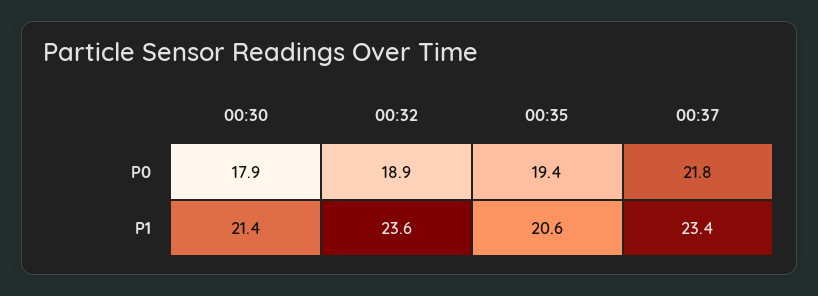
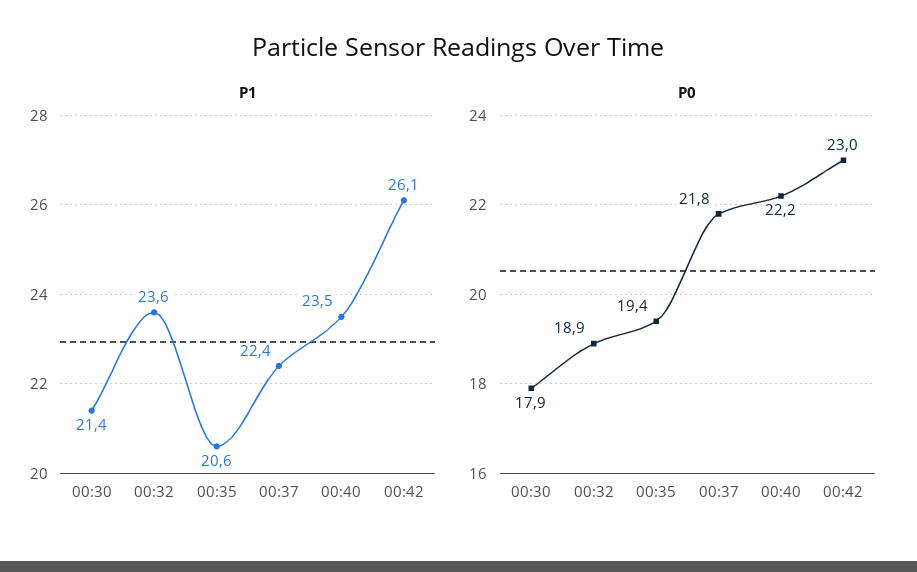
P1, 00:37: 23.4 -> 22.4
P1, 00:40: none -> 23.5
P1, 00:42: none -> 26.1
P0, 00:40: none -> 22.2
P0, 00:42: none -> 23

